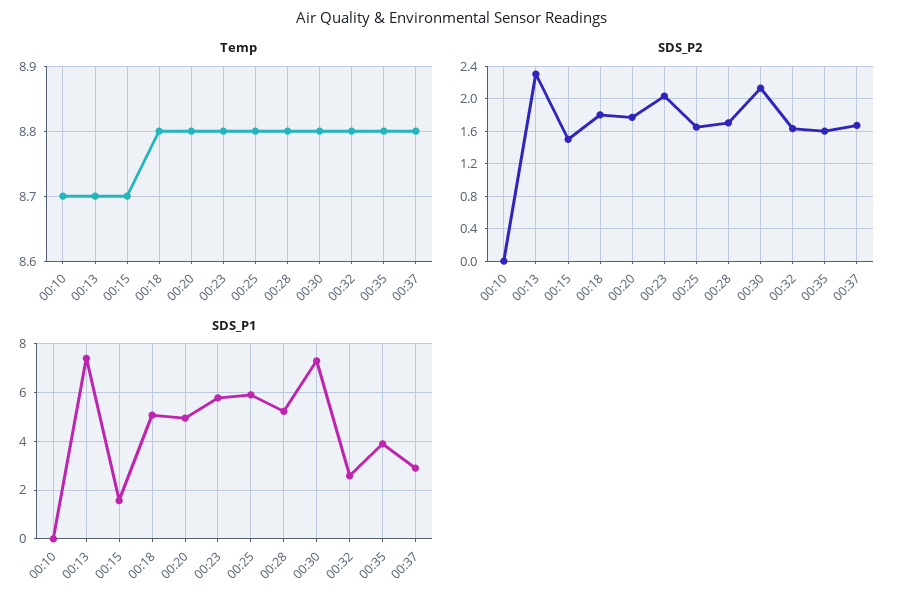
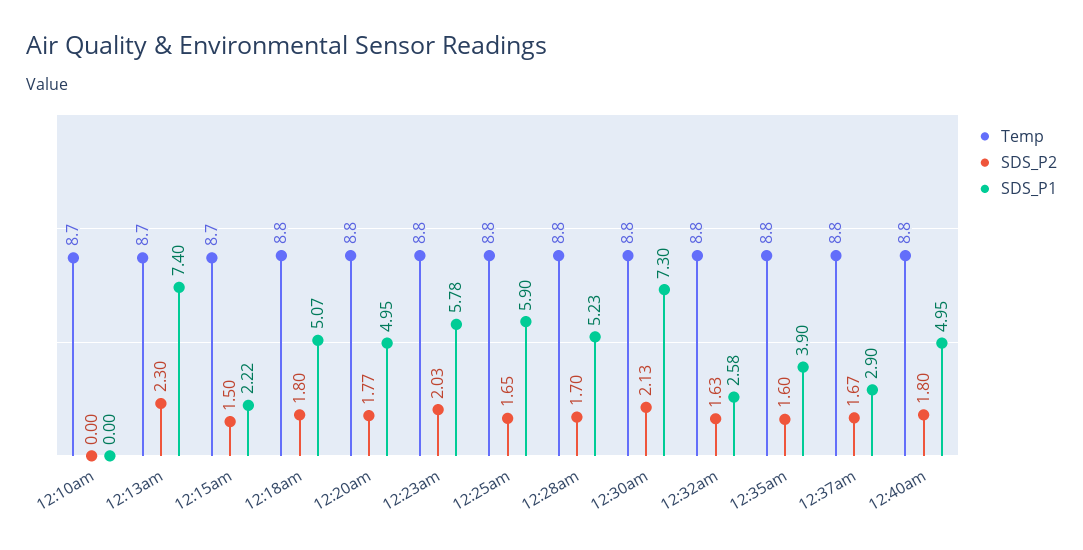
SDS_P1, 00:15: 1.5 -> 2.22
Temp, 12:40am: none -> 8.8
SDS_P2, 12:40am: none -> 1.8
SDS_P1, 12:40am: none -> 4.95

